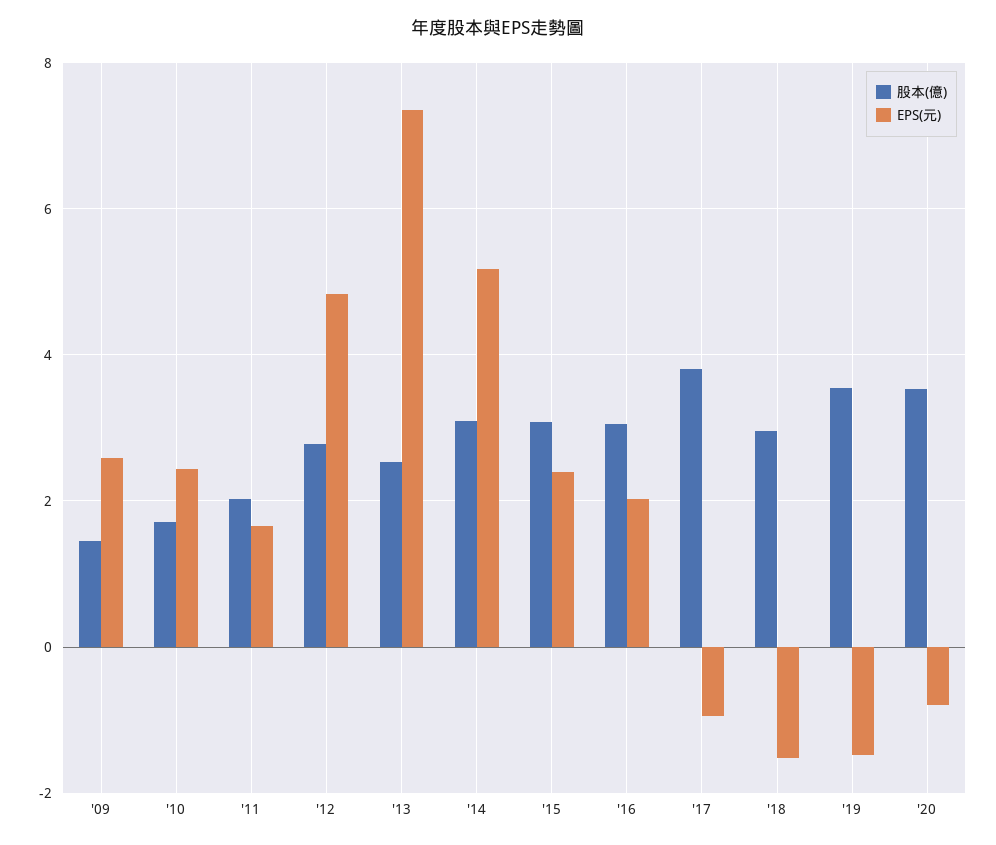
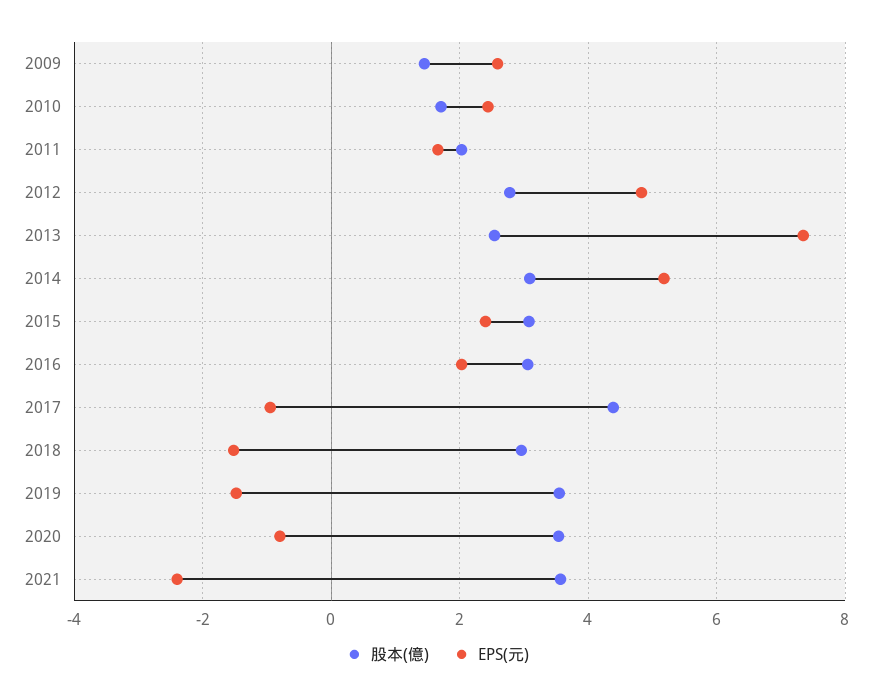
股本(億), '17: 3.8 -> 4.4
股本(億), 2021: none -> 3.6
EPS(元), 2021: none -> -2.4

